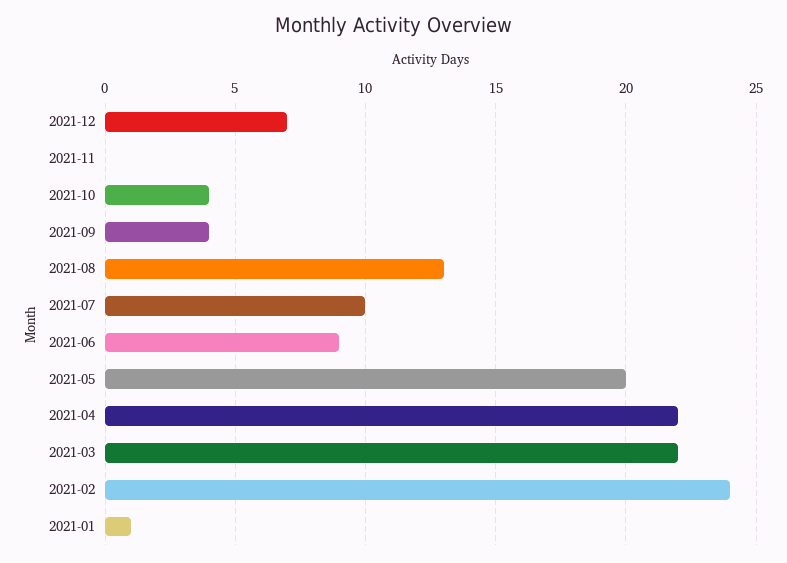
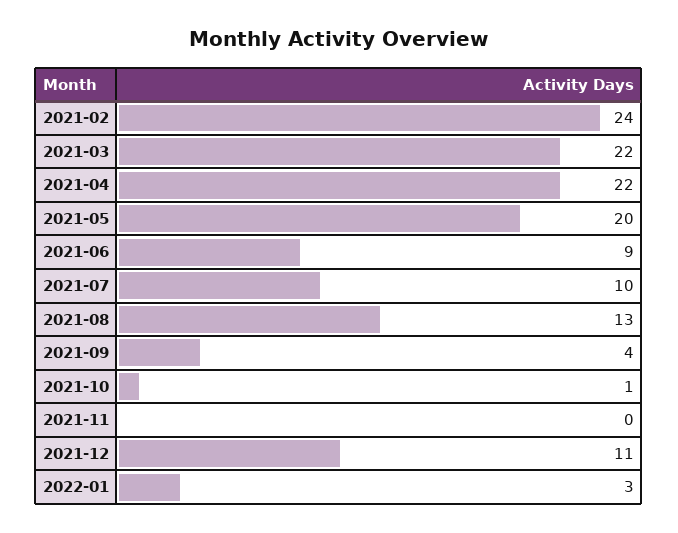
2021-12: 7 -> 11
2021-10: 4 -> 1
2021-01: 1 -> none
2022-01: none -> 3

